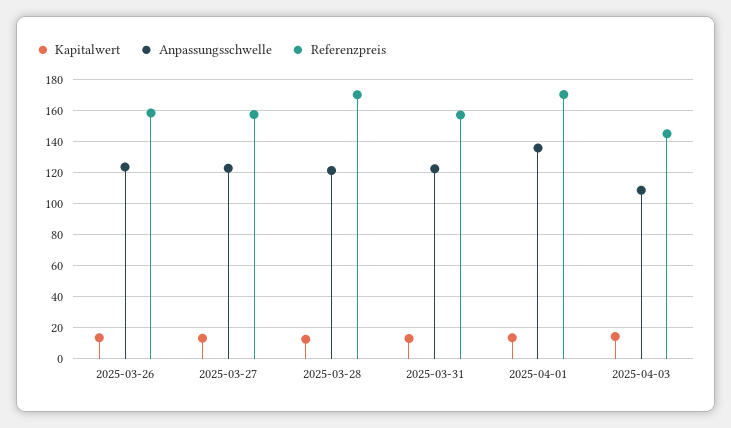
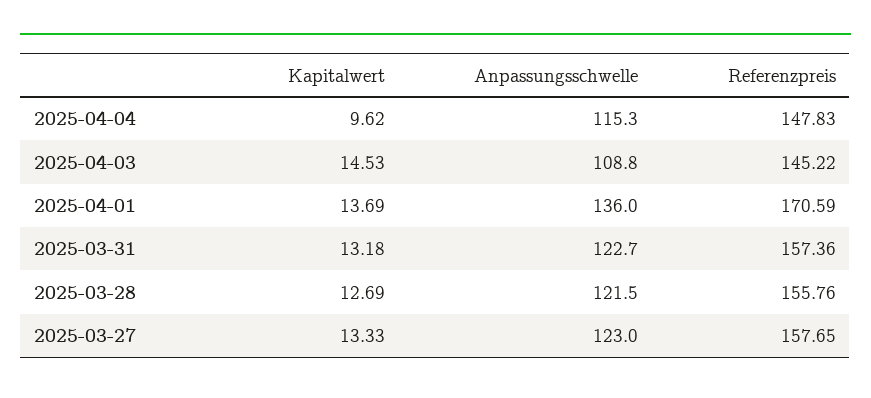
Kapitalwert, 2025-03-26: 15 -> none
Anpassungsschwelle, 2025-03-26: 125 -> none
Referenzpreis, 2025-03-26: 160 -> none
Referenzpreis, 2025-03-28: 170 -> 155.76
Kapitalwert, 2025-04-04: none -> 9.62
Anpassungsschwelle, 2025-04-04: none -> 115.3
Referenzpreis, 2025-04-04: none -> 147.83

